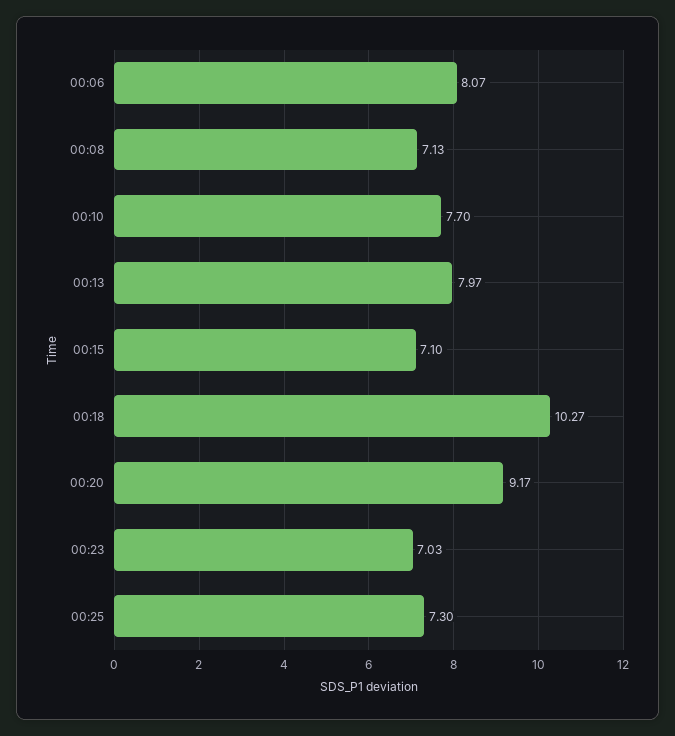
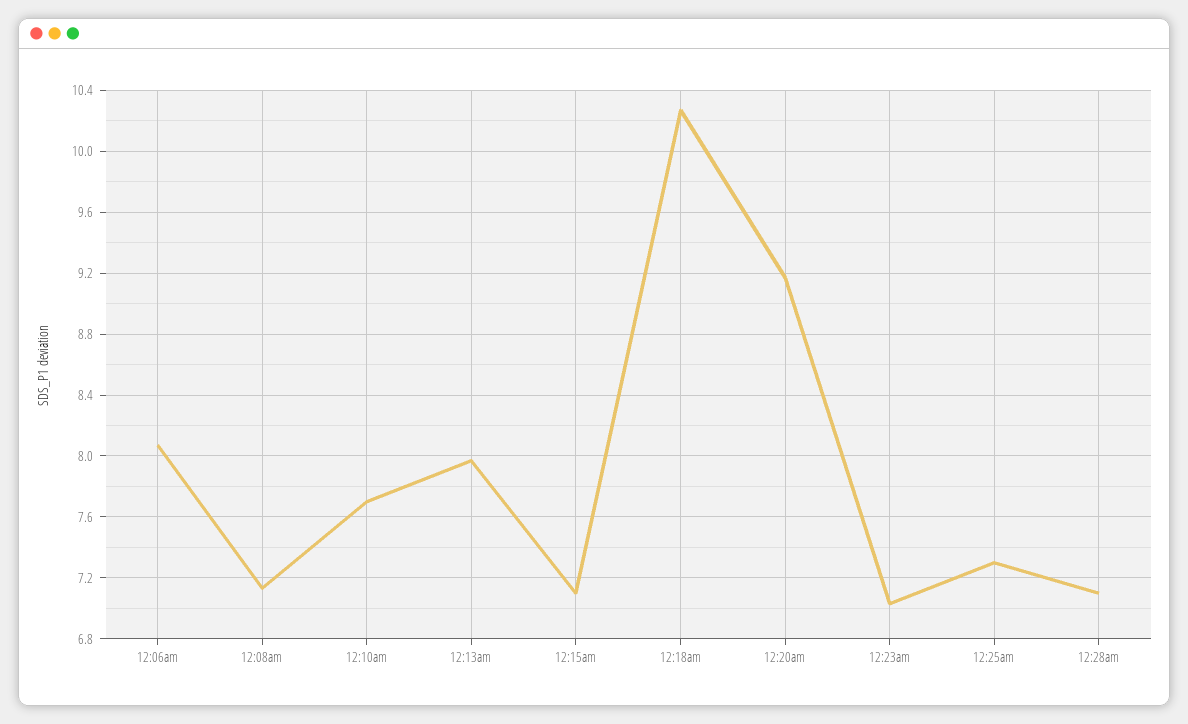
12:28am: none -> 7.1

